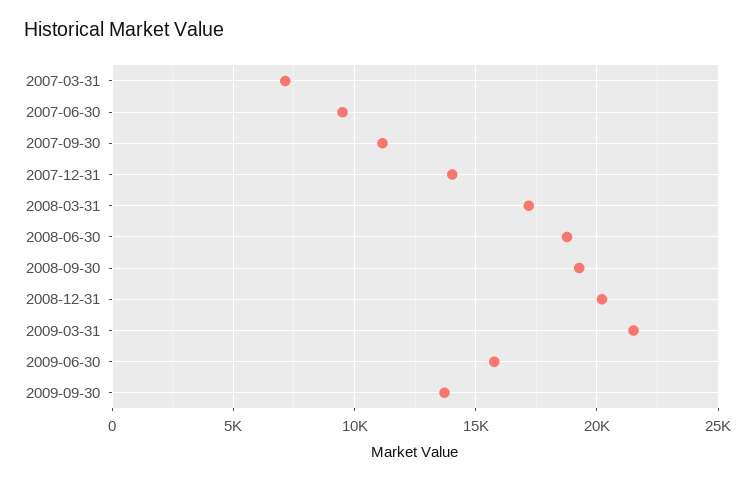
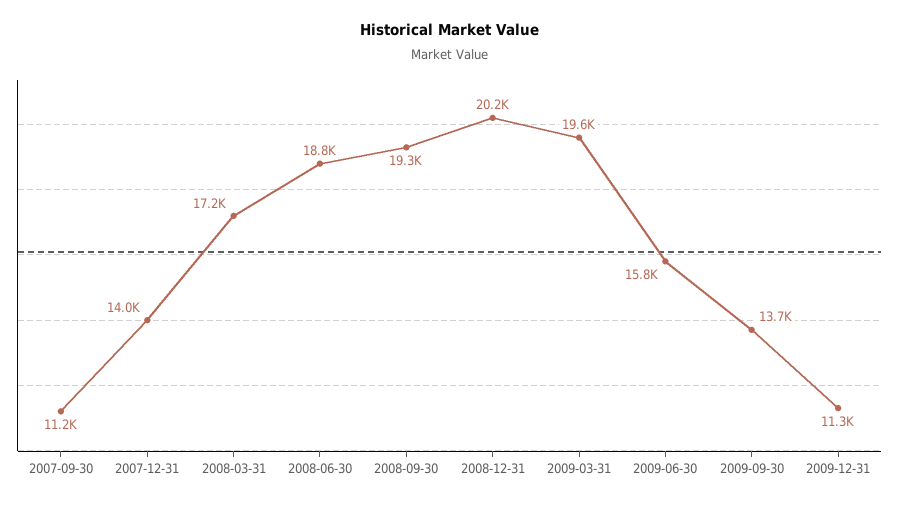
2007-03-31: 7000 -> none
2007-06-30: 9500 -> none
2009-03-31: 21500 -> 19600
2009-12-31: none -> 11300

